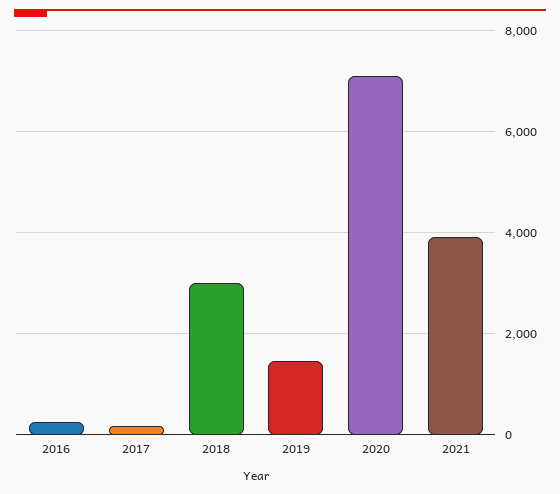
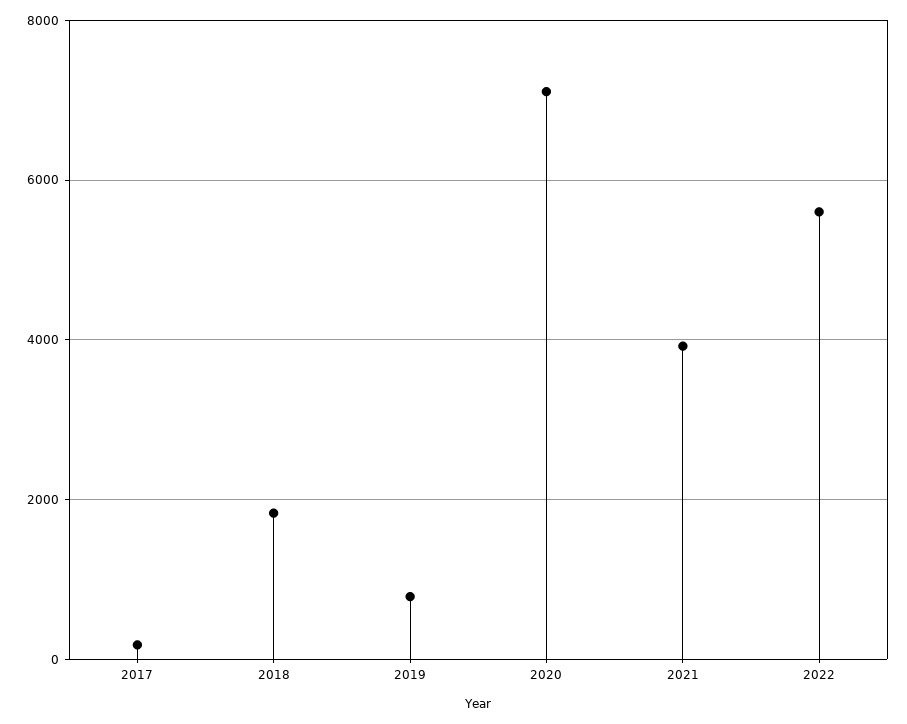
2016: 200 -> none
2018: 3000 -> 1800
2019: 1400 -> 800
2022: none -> 5600

